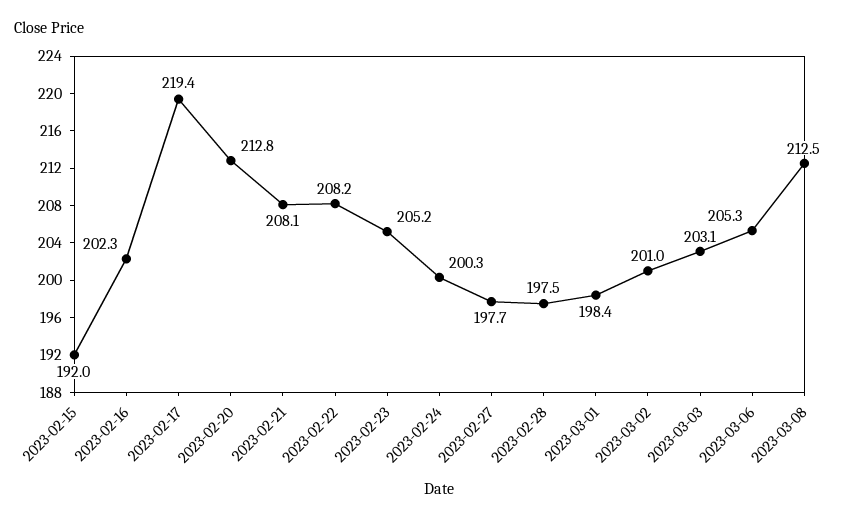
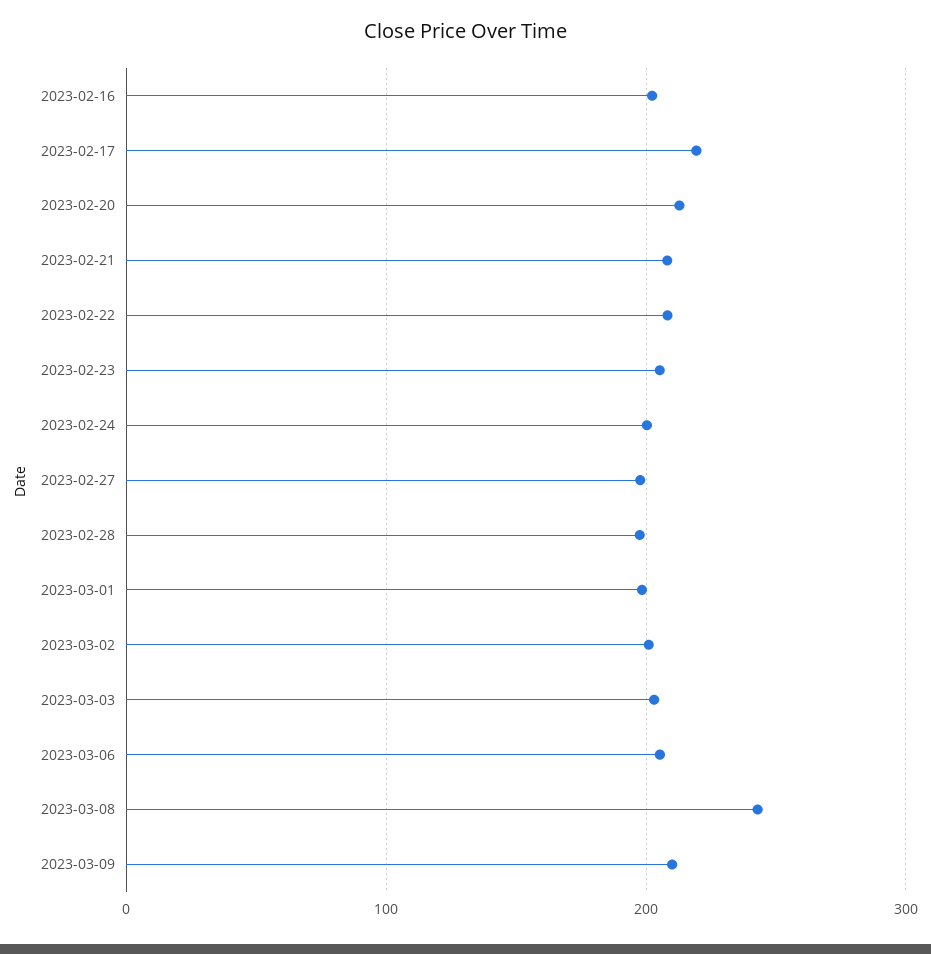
2023-02-15: 192 -> none
2023-03-08: 212.5 -> 240
2023-03-09: none -> 210

